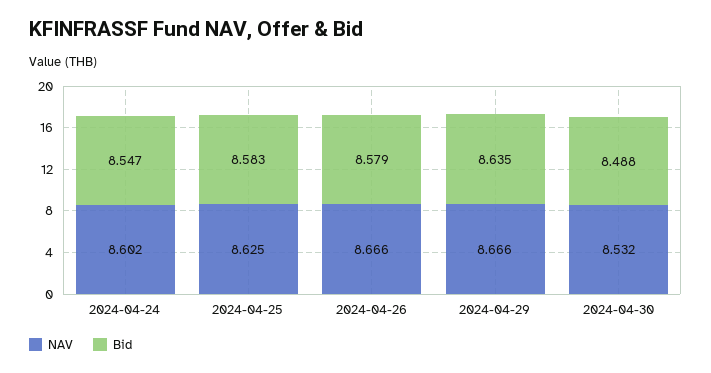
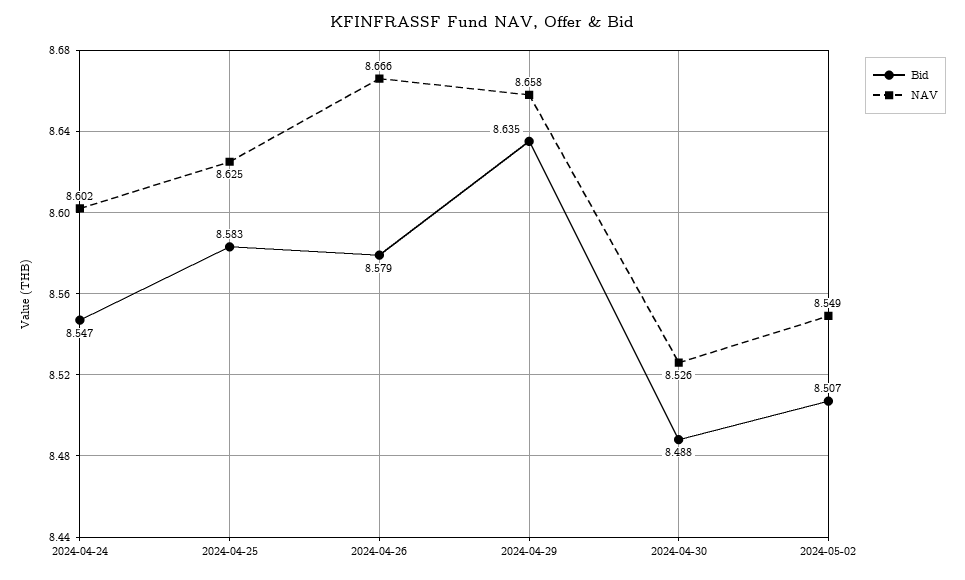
NAV, 2024-04-29: 8.666 -> 8.658
NAV, 2024-04-30: 8.532 -> 8.526
Bid, 2024-05-02: none -> 8.507
NAV, 2024-05-02: none -> 8.549

